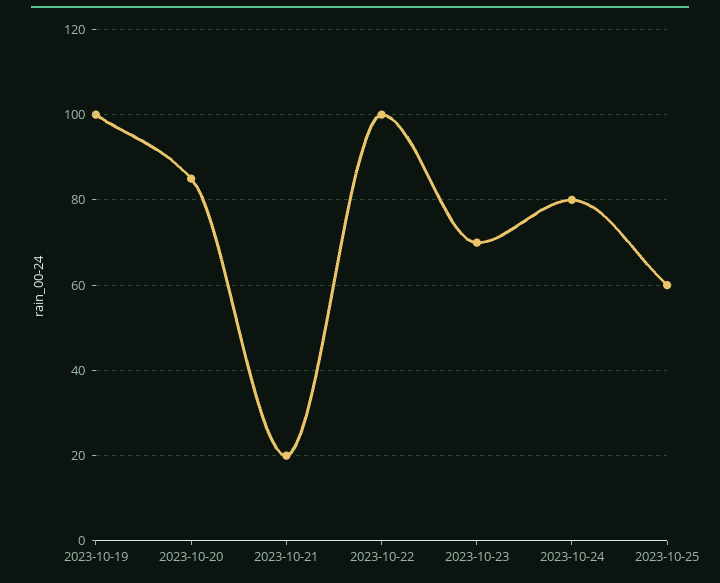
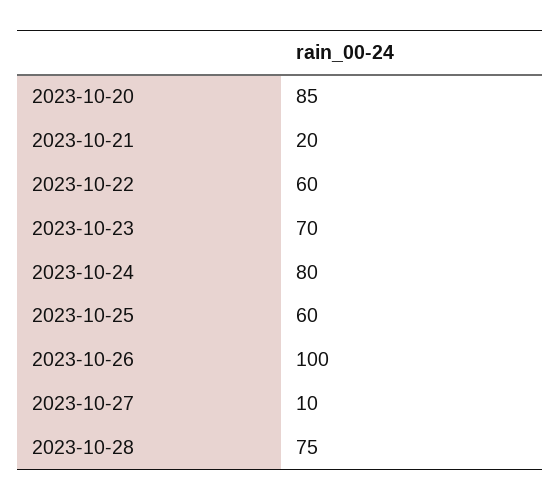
2023-10-19: 100 -> none
2023-10-22: 100 -> 60
2023-10-26: none -> 100
2023-10-27: none -> 10
2023-10-28: none -> 75

